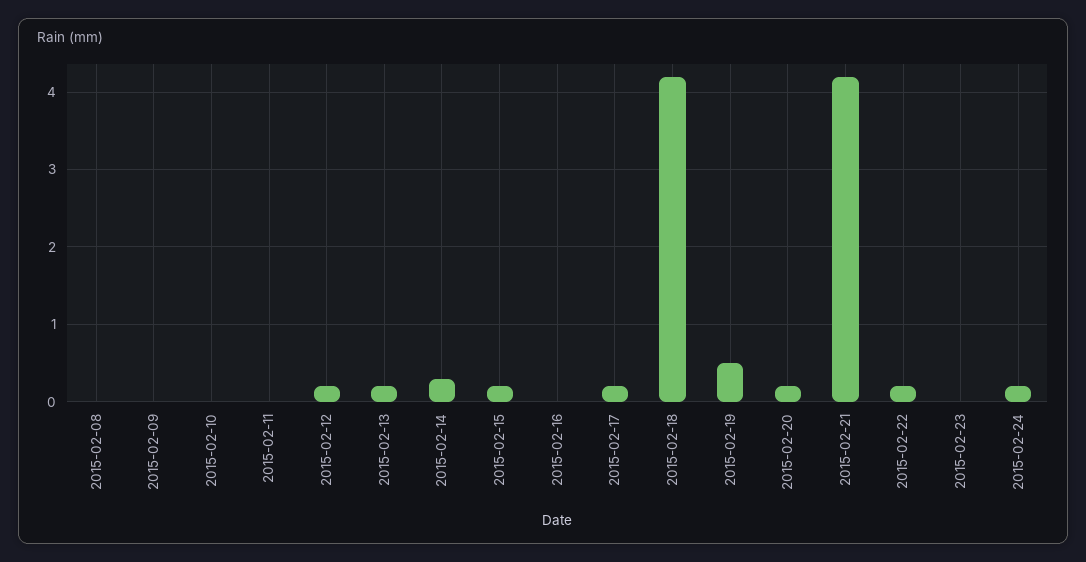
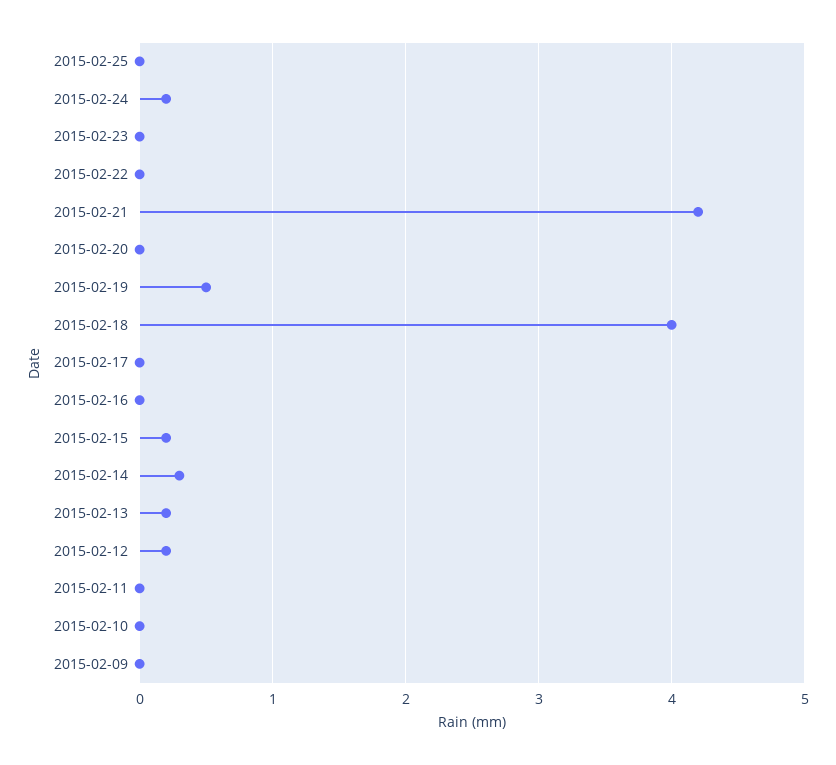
2015-02-08: 0 -> none
2015-02-17: 0.2 -> 0
2015-02-18: 4.2 -> 4
2015-02-20: 0.2 -> 0
2015-02-22: 0.2 -> 0
2015-02-25: none -> 0

